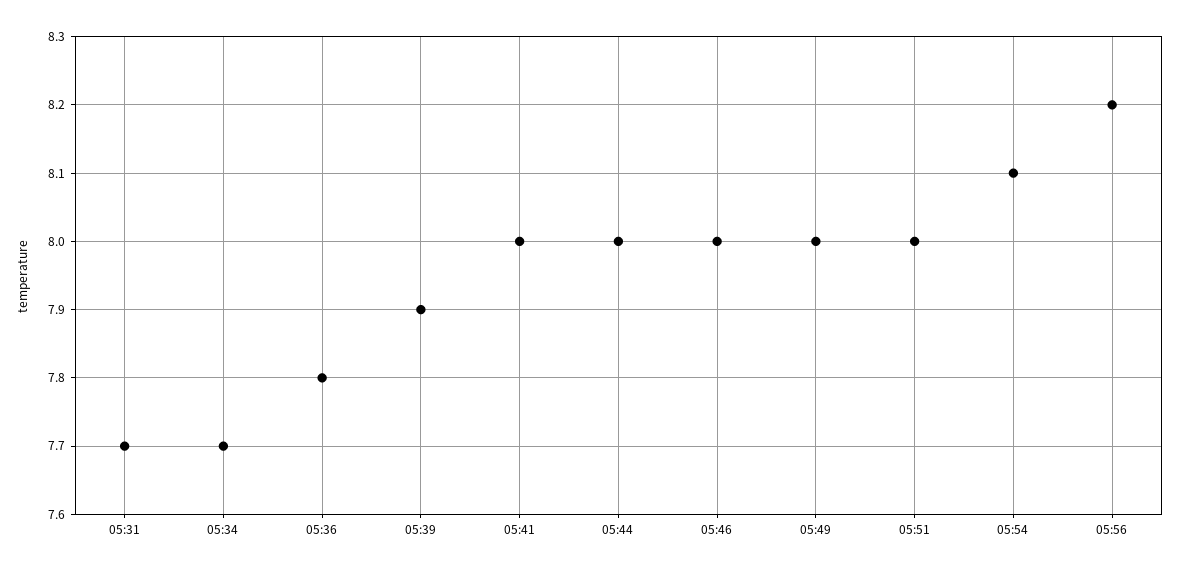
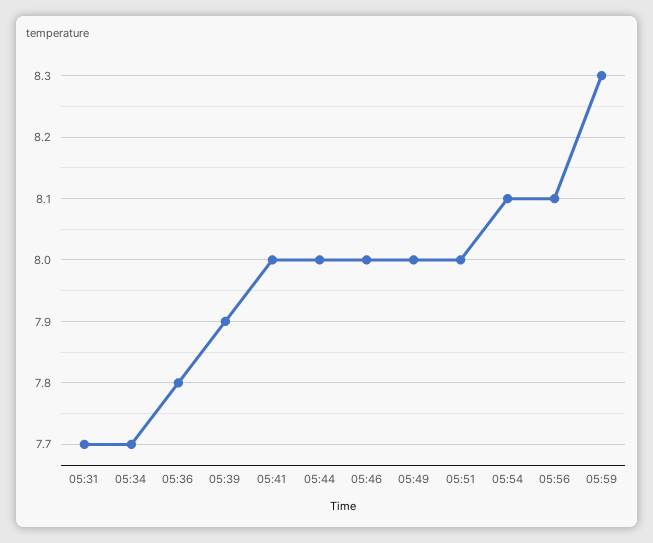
05:56: 8.2 -> 8.1
05:59: none -> 8.3

